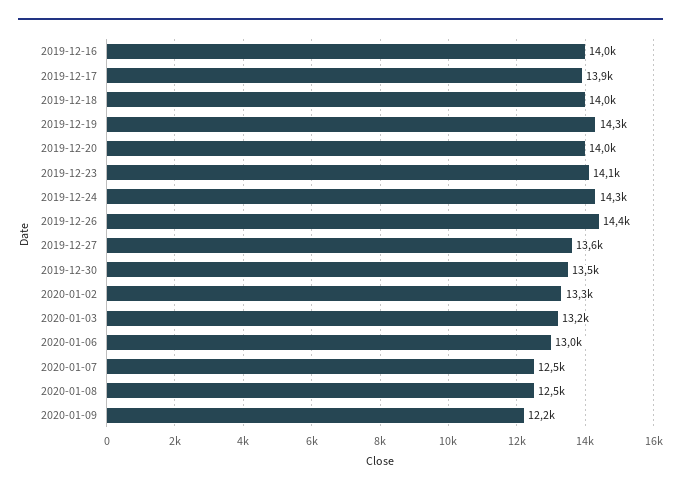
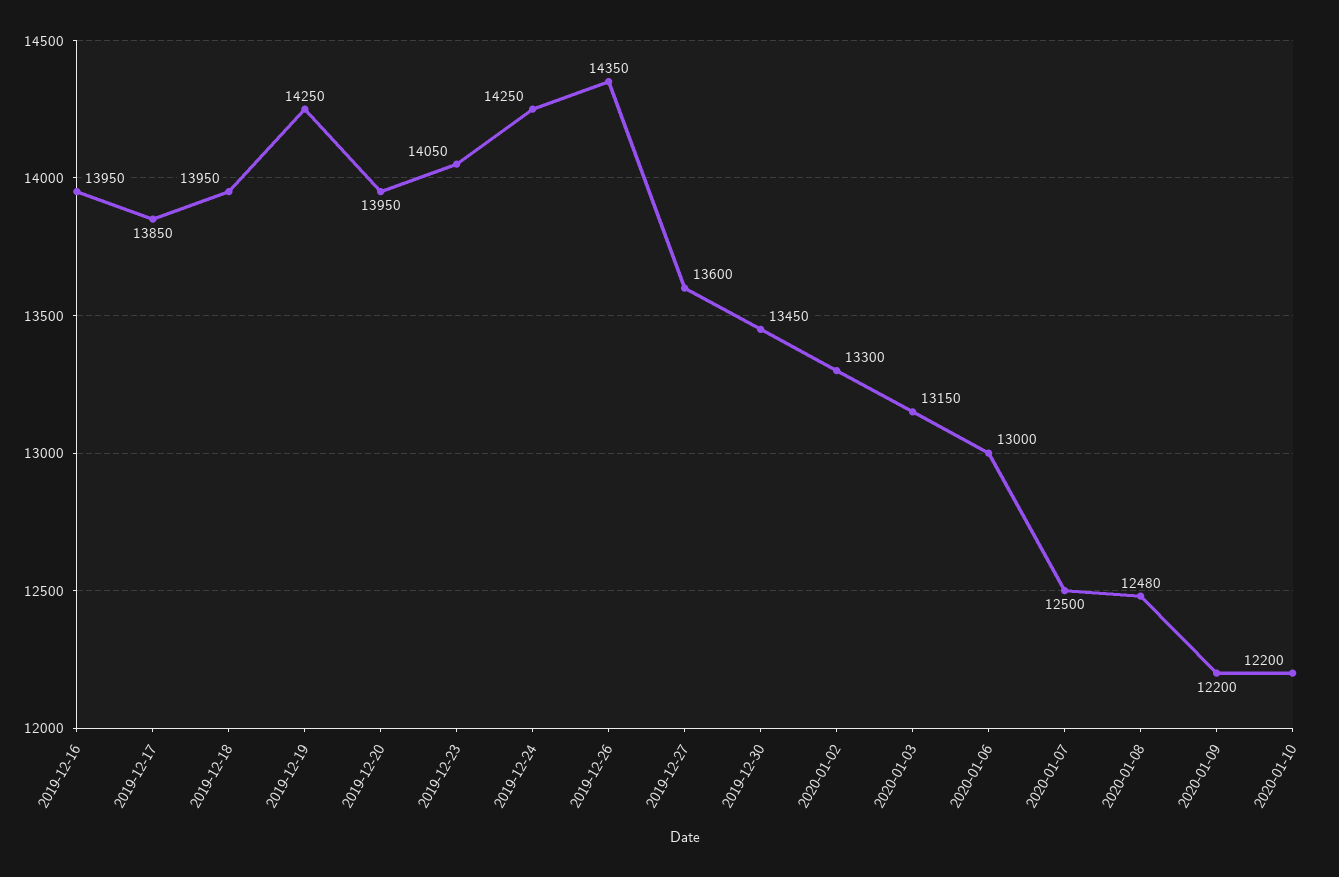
2020-01-10: none -> 12200

